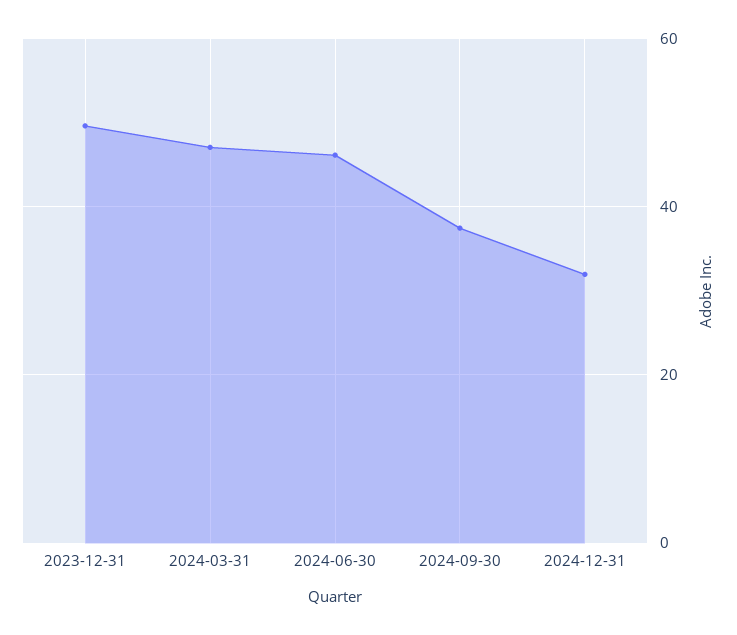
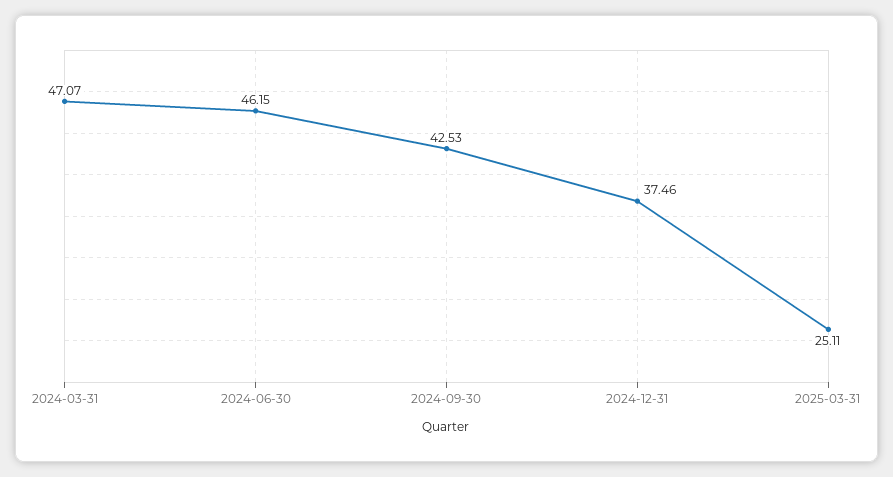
2023-12-31: 50 -> none
2024-09-30: 38 -> 42.53
2024-12-31: 32 -> 37.46
2025-03-31: none -> 25.11

